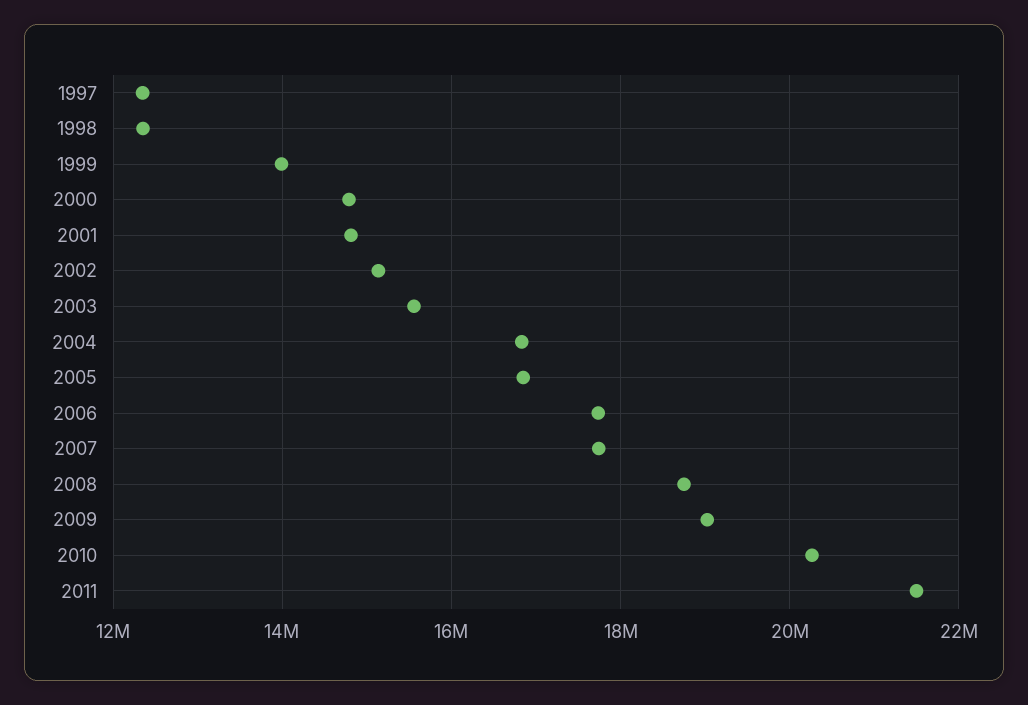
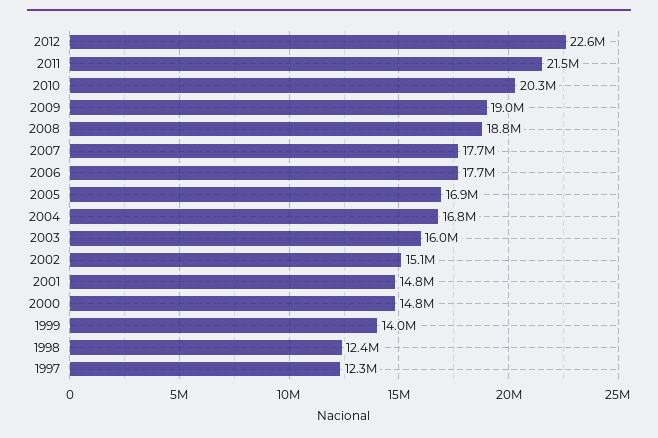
2003: 15600000 -> 16000000
2012: none -> 22600000

